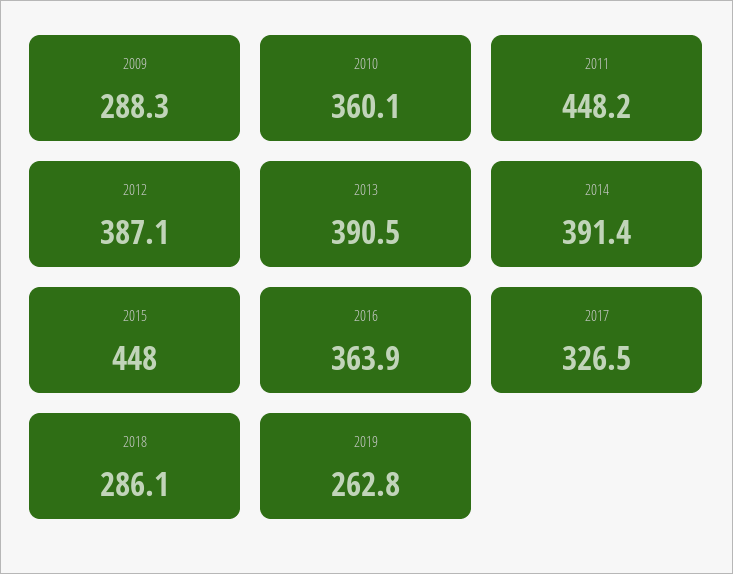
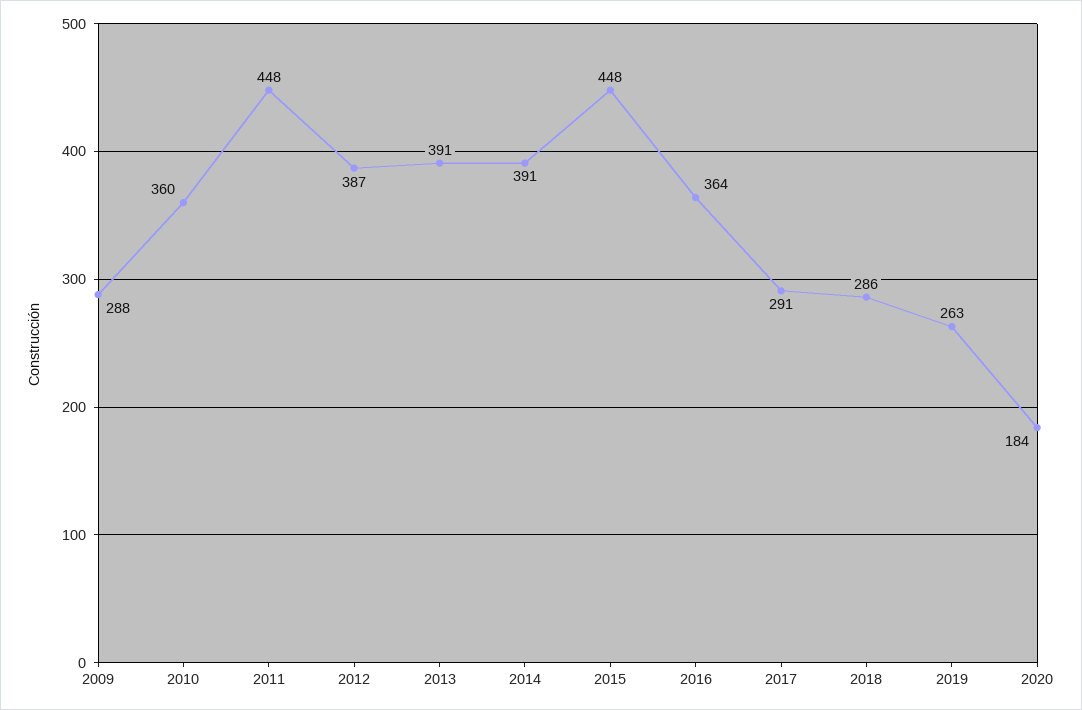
2017: 326.5 -> 291
2020: none -> 184

